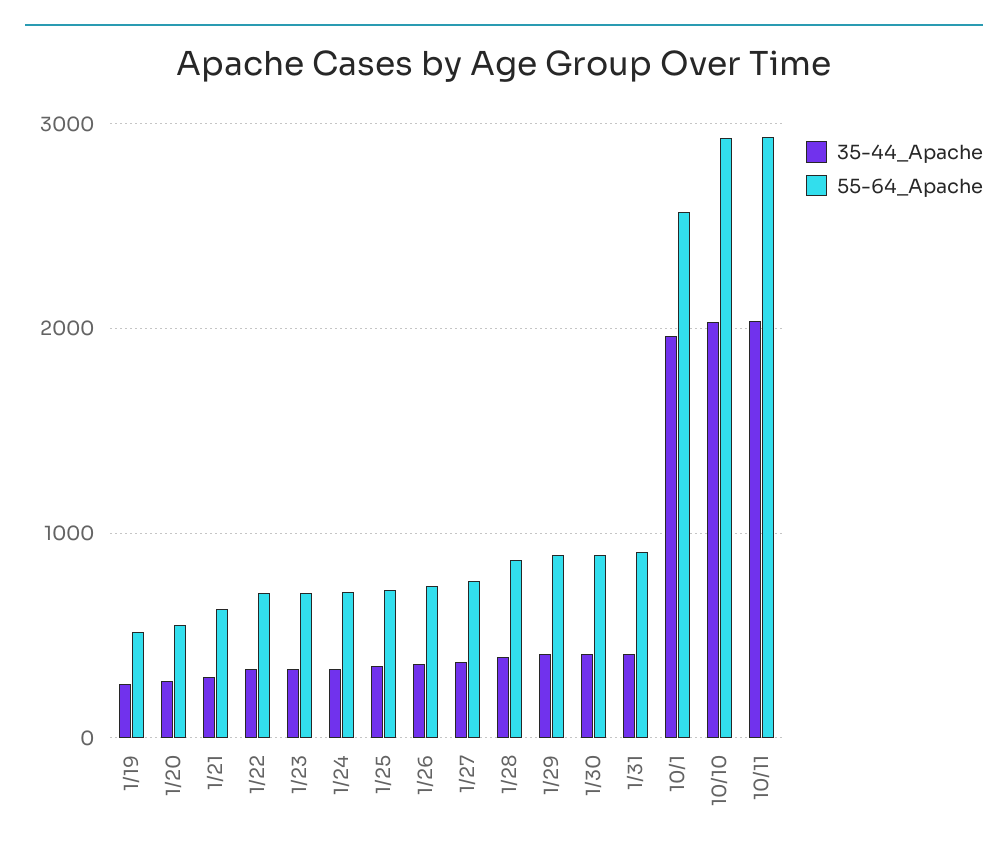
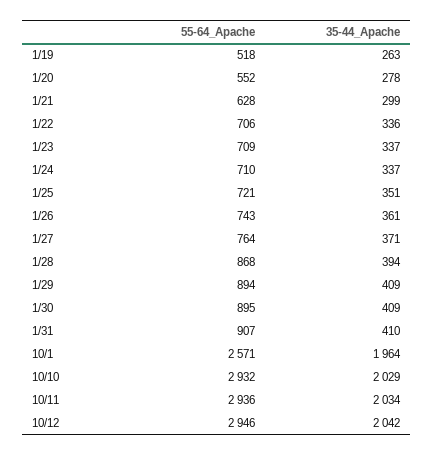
55-64_Apache, 10/12: none -> 2946
35-44_Apache, 10/12: none -> 2042

